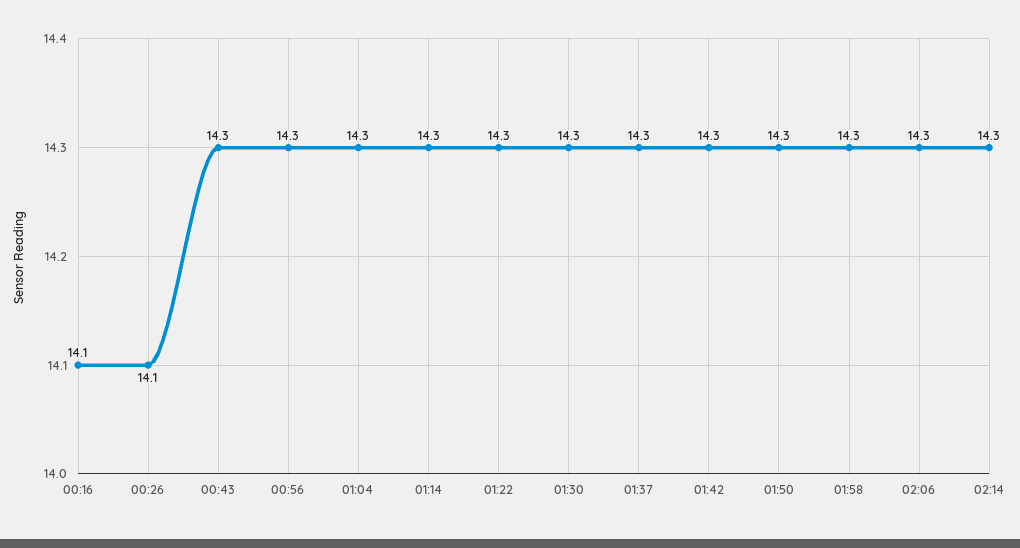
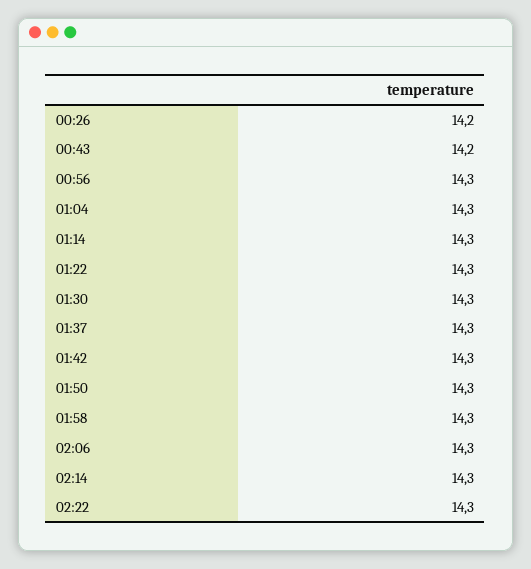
00:16: 14.1 -> none
00:26: 14.1 -> 14.2
00:43: 14.3 -> 14.2
02:22: none -> 14.3

